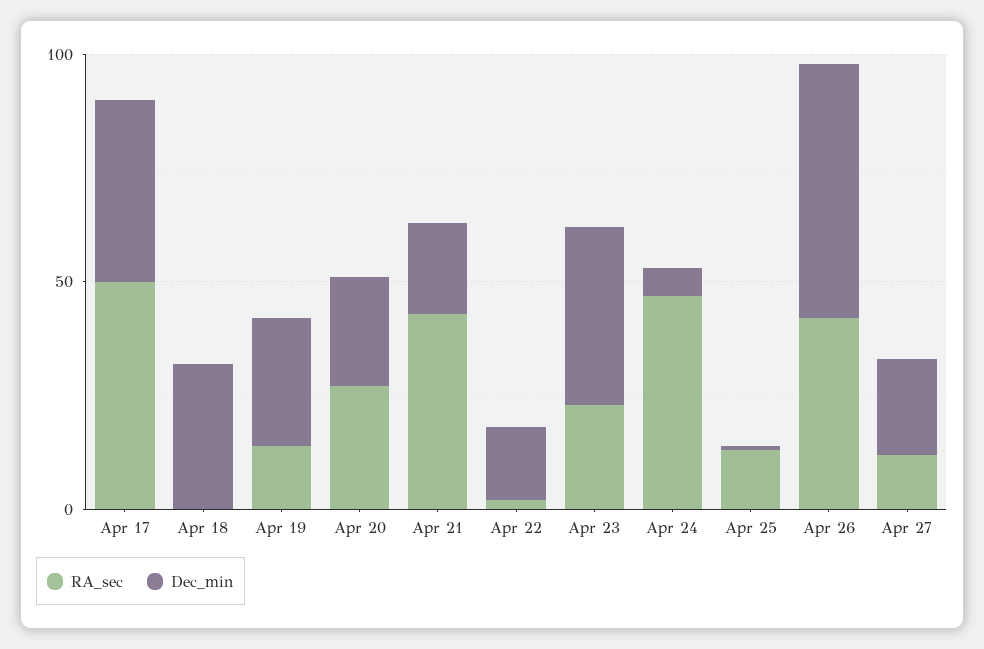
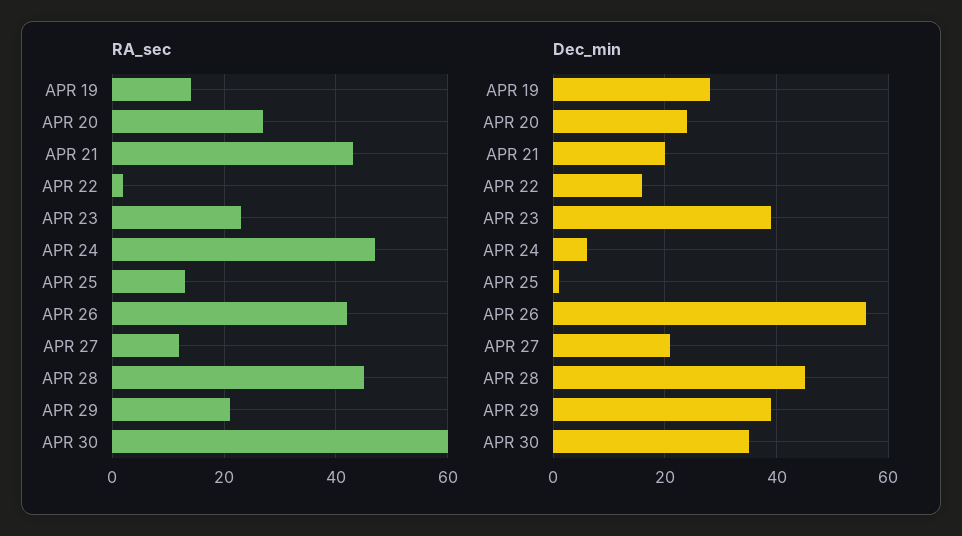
RA_sec, Apr 17: 50 -> none
Dec_min, Apr 17: 40 -> none
RA_sec, Apr 18: 0 -> none
Dec_min, Apr 18: 30 -> none
RA_sec, APR 28: none -> 45
RA_sec, APR 29: none -> 20
RA_sec, APR 30: none -> 60
Dec_min, APR 28: none -> 45
Dec_min, APR 29: none -> 40
Dec_min, APR 30: none -> 35

